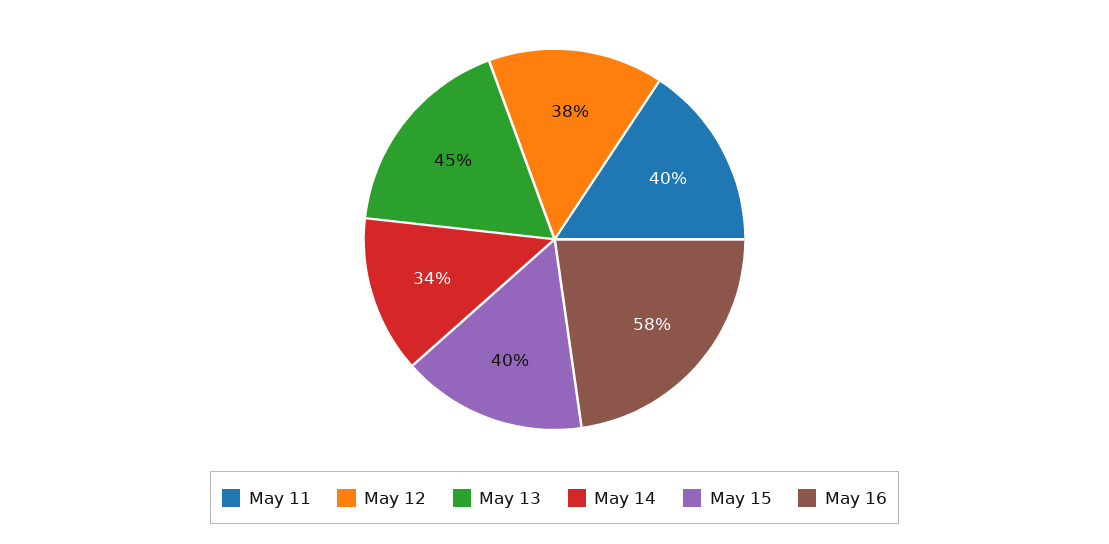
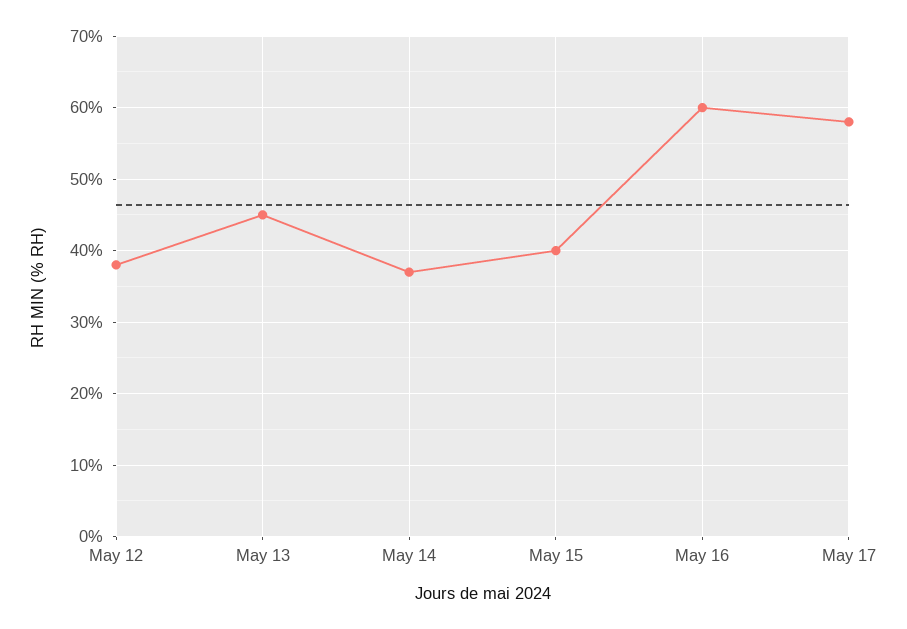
May 11: 40 -> none
May 14: 34 -> 37
May 16: 58 -> 60
May 17: none -> 58

